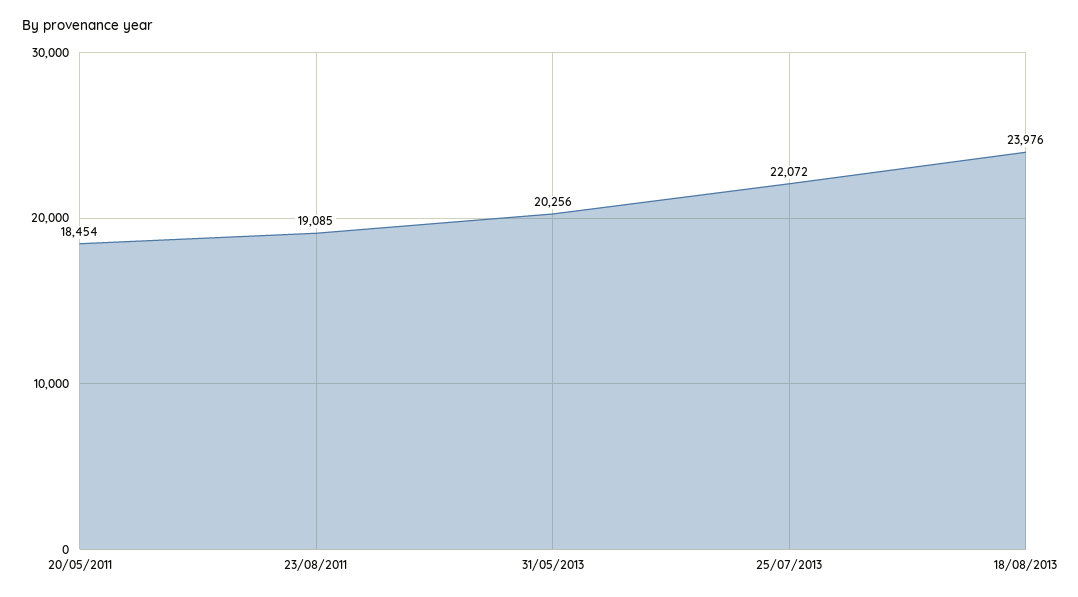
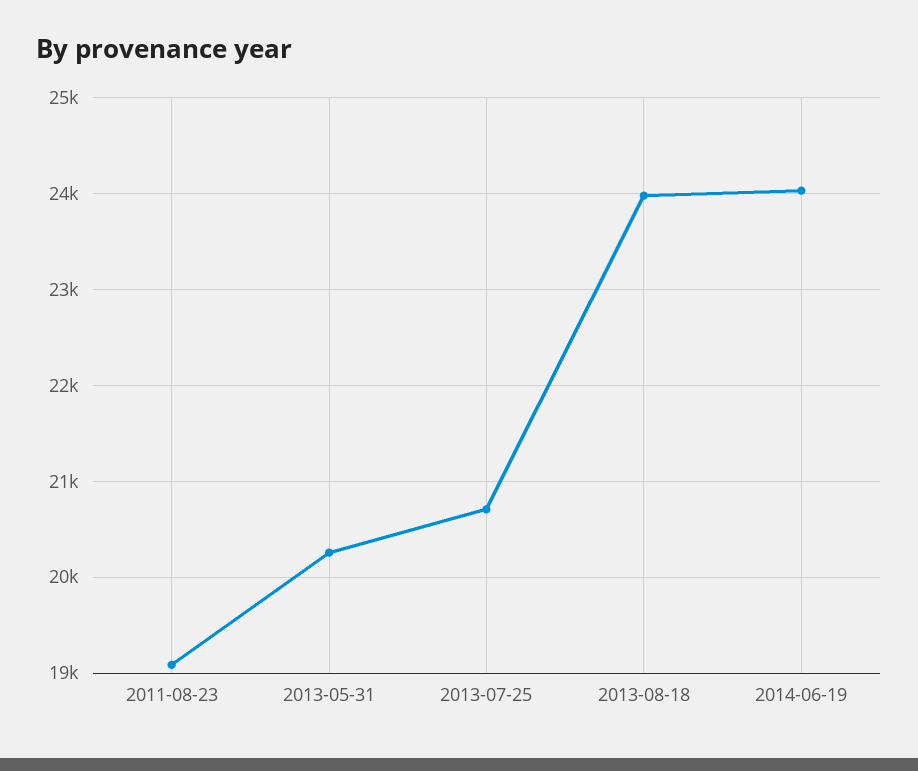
20/05/2011: 18454 -> none
25/07/2013: 22072 -> 20700
2014-06-19: none -> 24000

